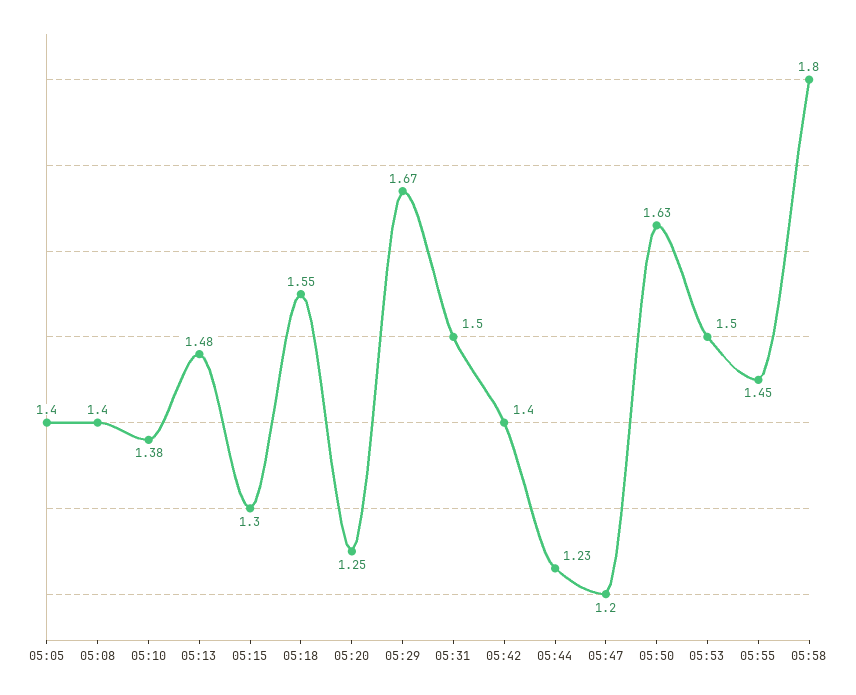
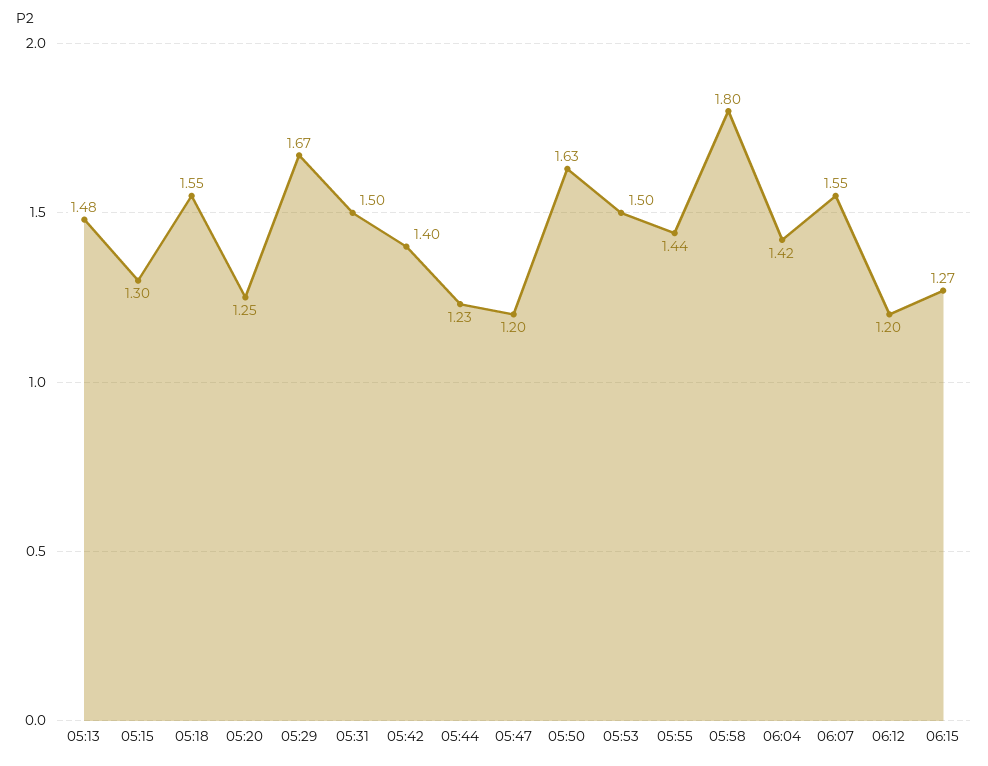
05:05: 1.4 -> none
05:08: 1.4 -> none
05:10: 1.38 -> none
05:55: 1.45 -> 1.44
06:04: none -> 1.42
06:07: none -> 1.55
06:12: none -> 1.2
06:15: none -> 1.27

